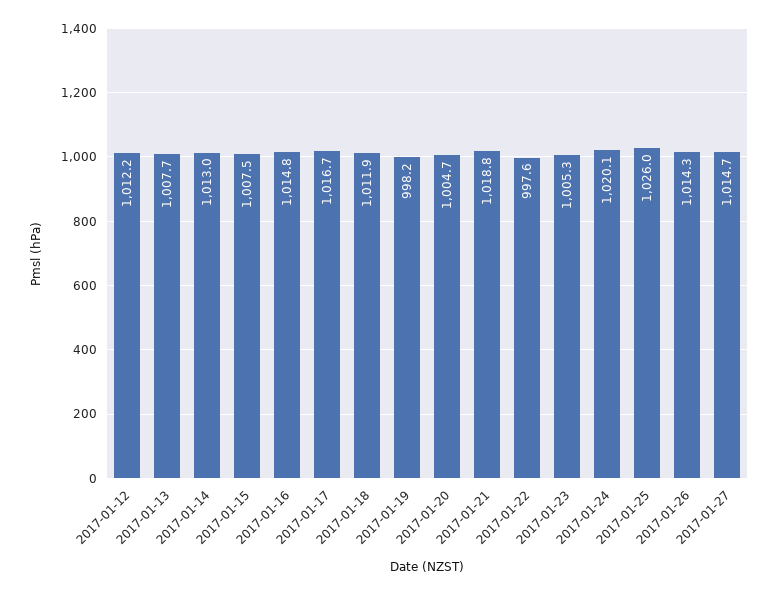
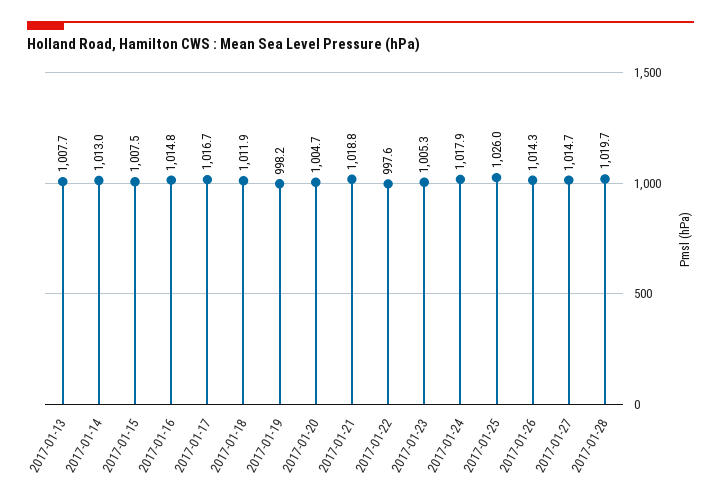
2017-01-12: 1012.2 -> none
2017-01-24: 1020.1 -> 1017.9
2017-01-28: none -> 1019.7

